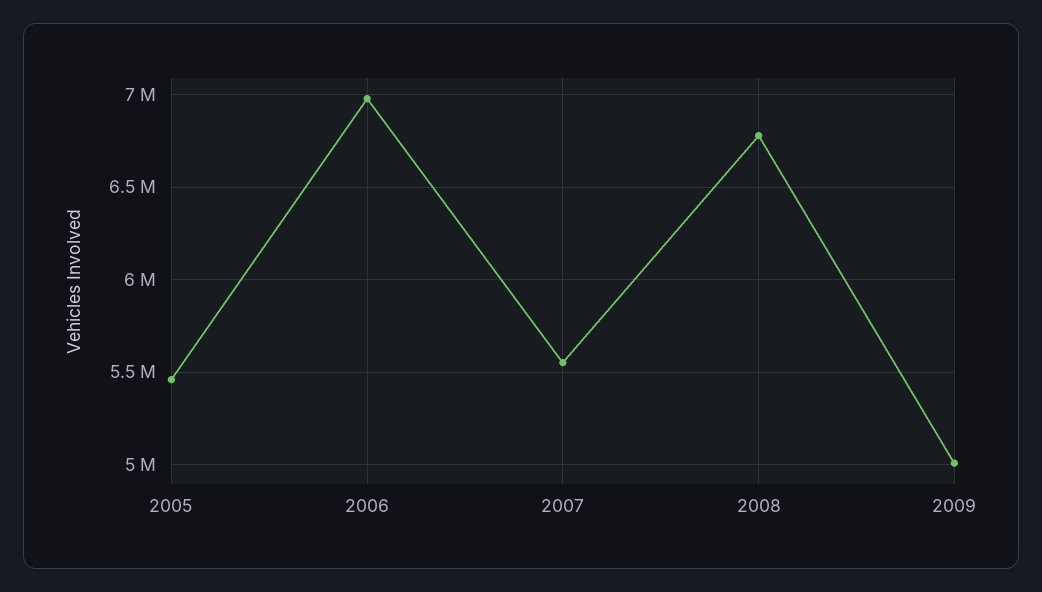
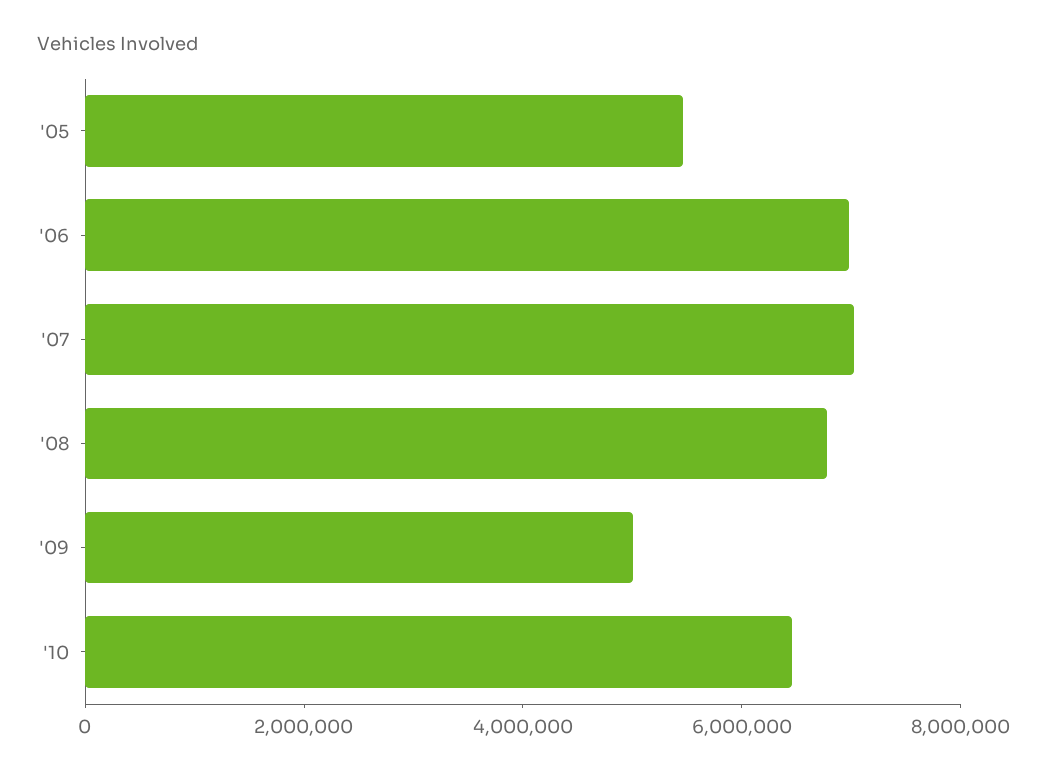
2007: 5550000 -> 7000000
'10: none -> 6500000

